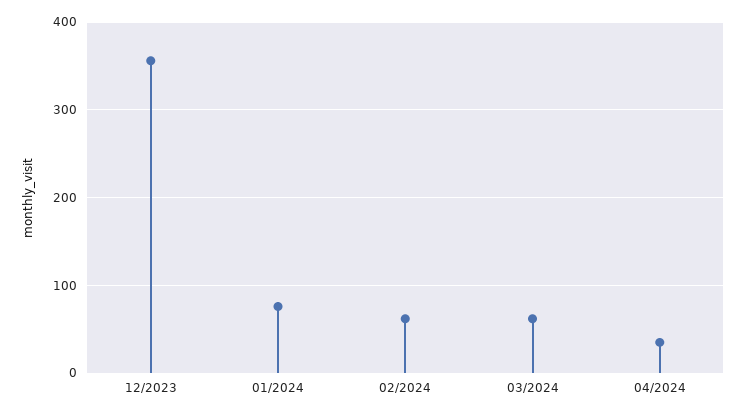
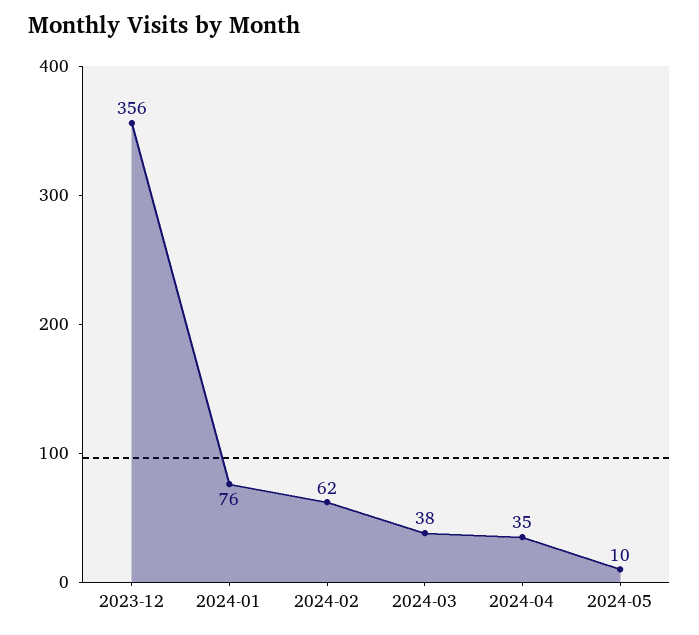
03/2024: 60 -> 38
2024-05: none -> 10

